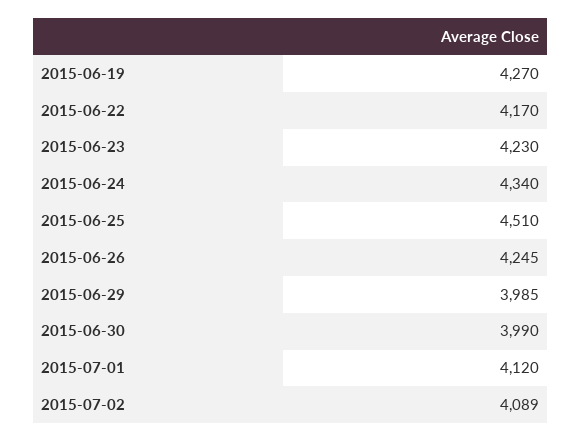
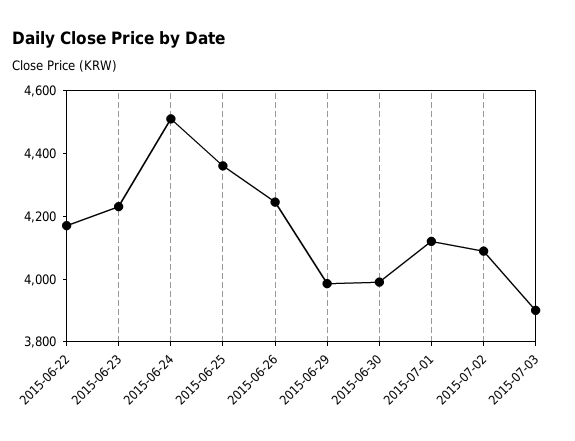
2015-06-19: 4270 -> none
2015-06-24: 4340 -> 4500
2015-06-25: 4510 -> 4350
2015-07-03: none -> 3900

